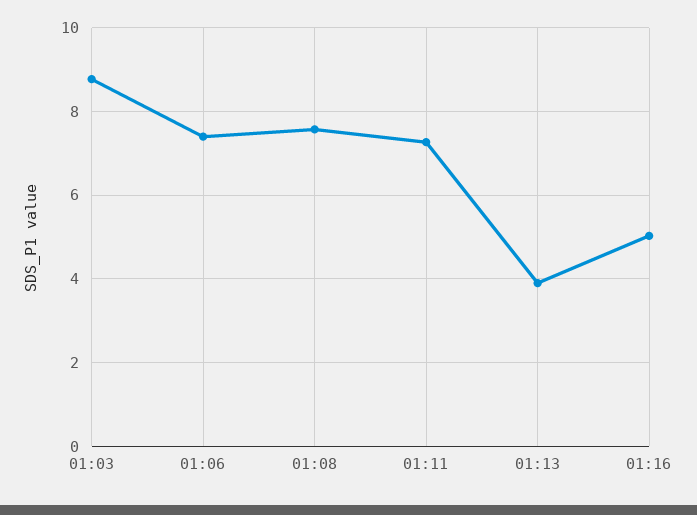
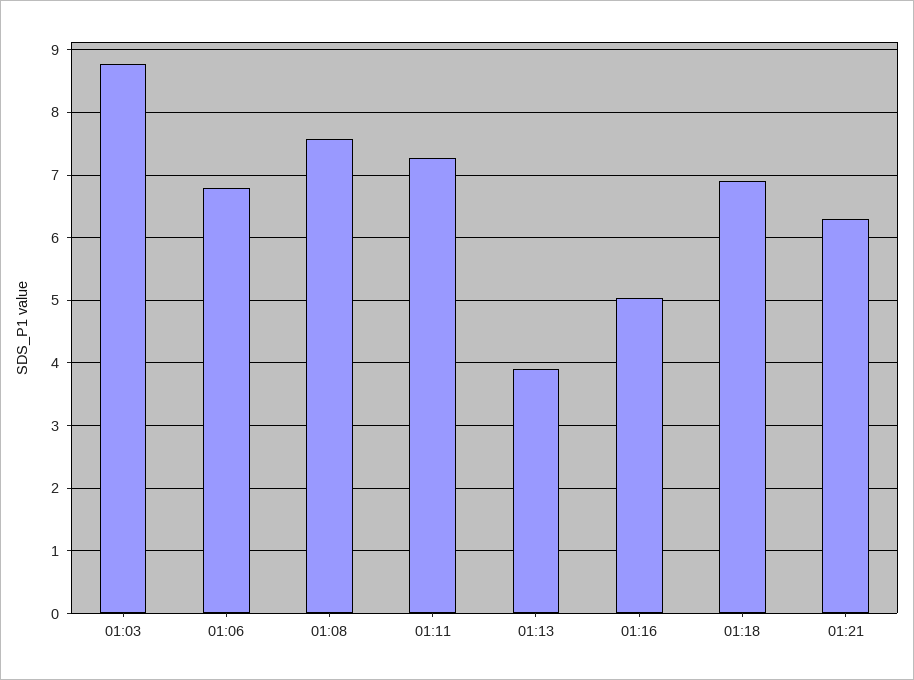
01:06: 7.4 -> 6.8
01:18: none -> 6.9
01:21: none -> 6.3

